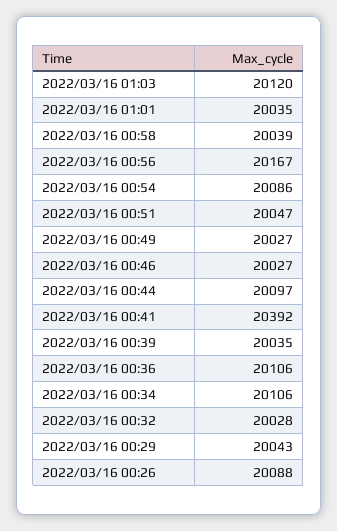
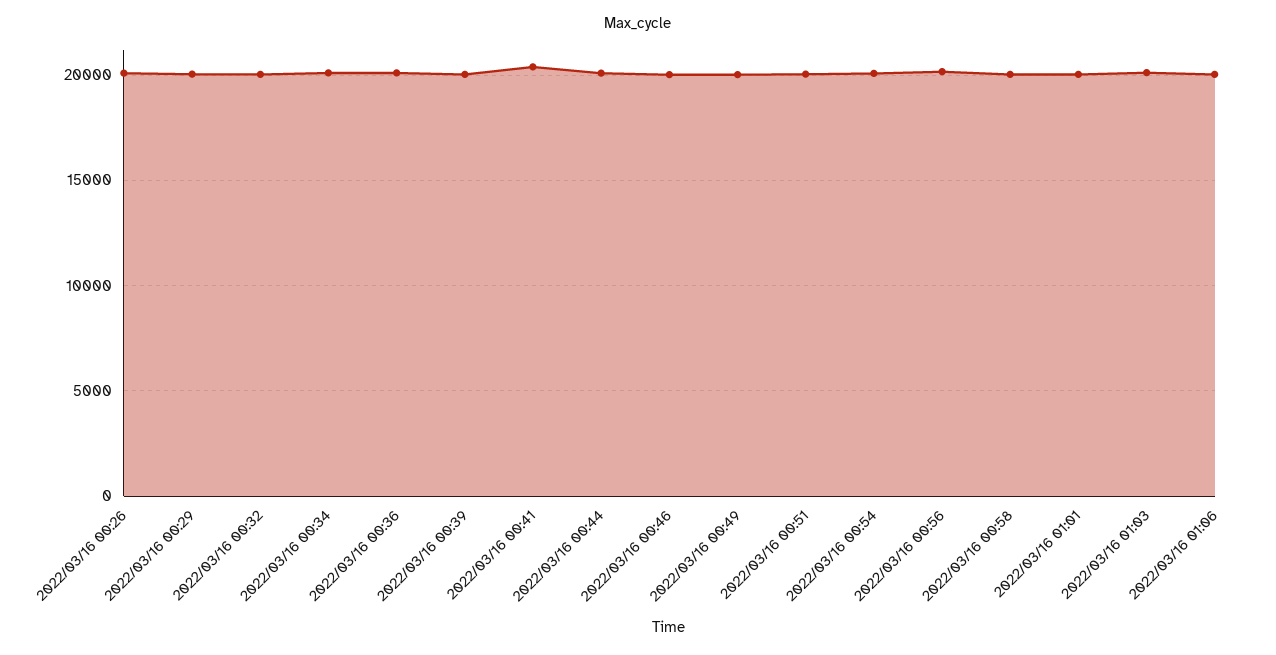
2022/03/16 01:06: none -> 20000

